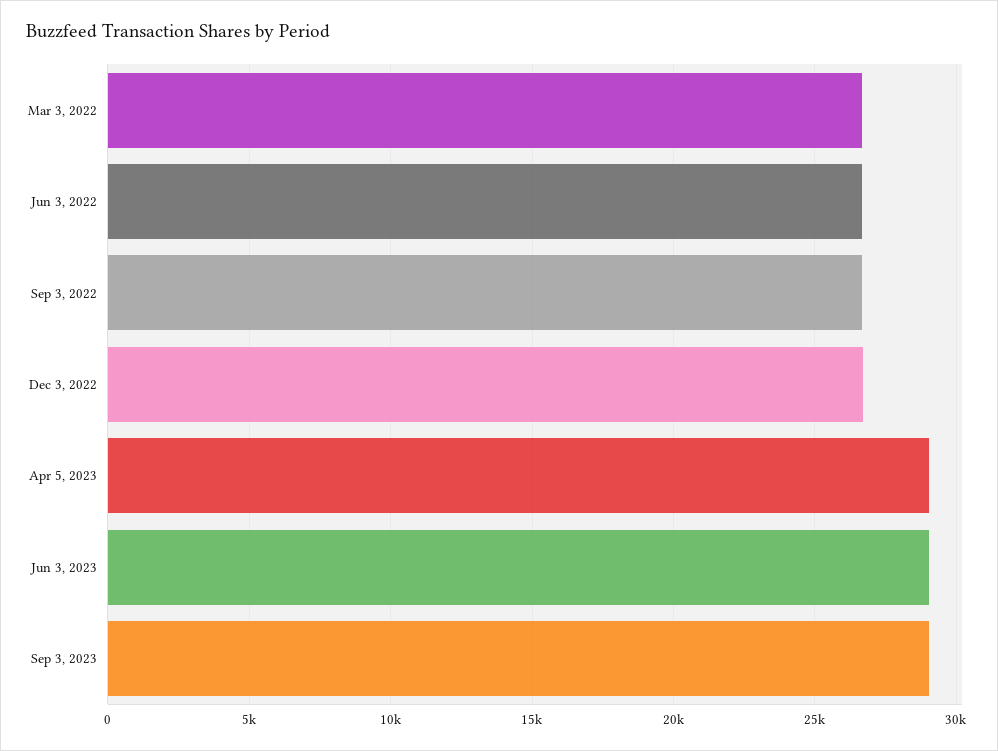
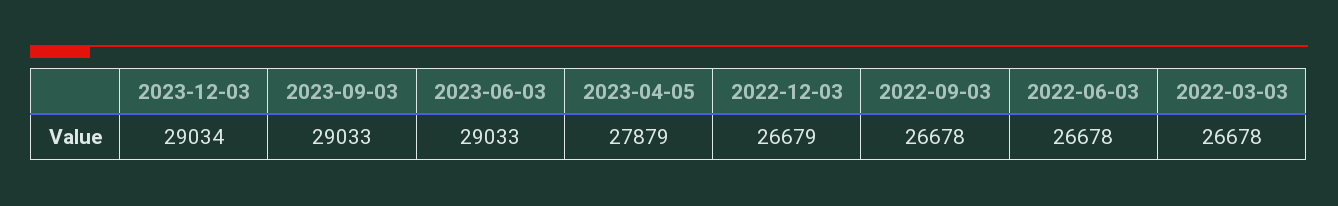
Apr 5, 2023: 29000 -> 27879
2023-12-03: none -> 29034

